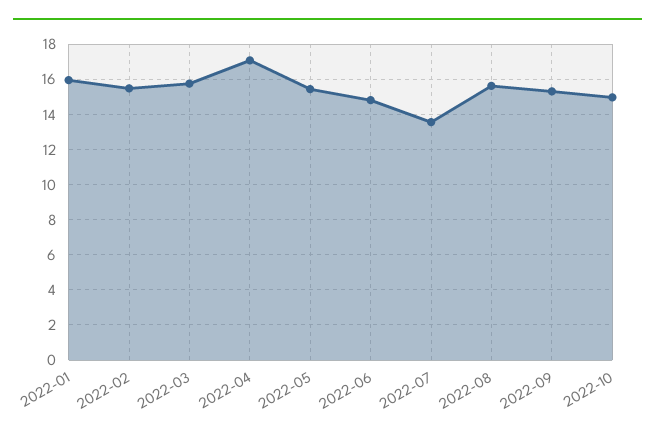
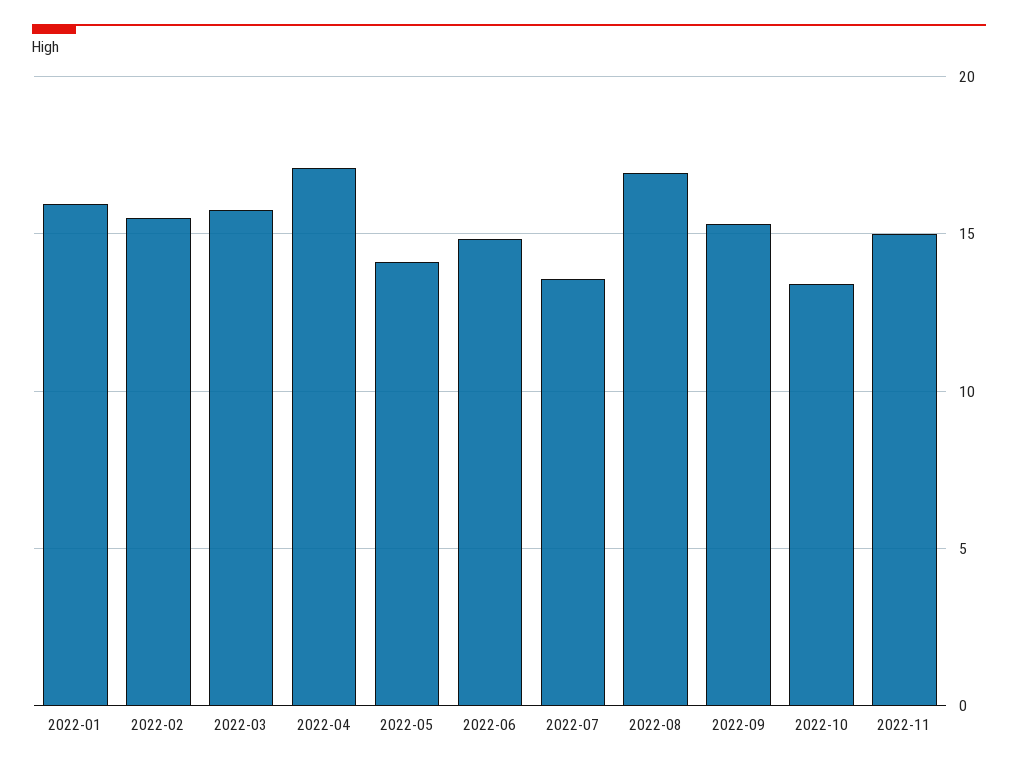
2022-05: 15.5 -> 14
2022-08: 15.5 -> 17
2022-10: 15 -> 13.5
2022-11: none -> 15

